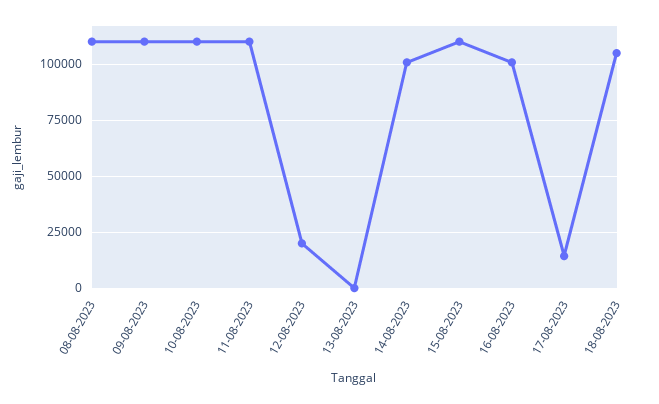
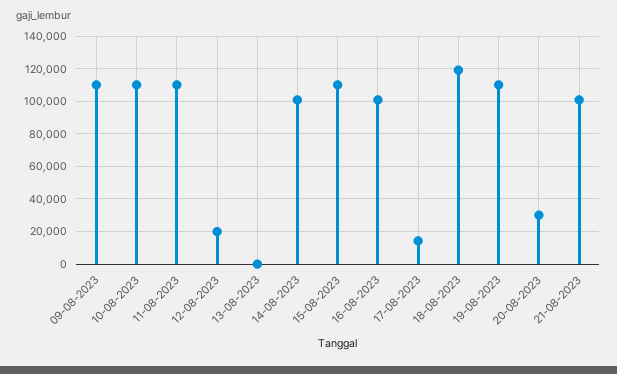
08-08-2023: 110000 -> none
18-08-2023: 105000 -> 120000
19-08-2023: none -> 110000
20-08-2023: none -> 30000
21-08-2023: none -> 100000

